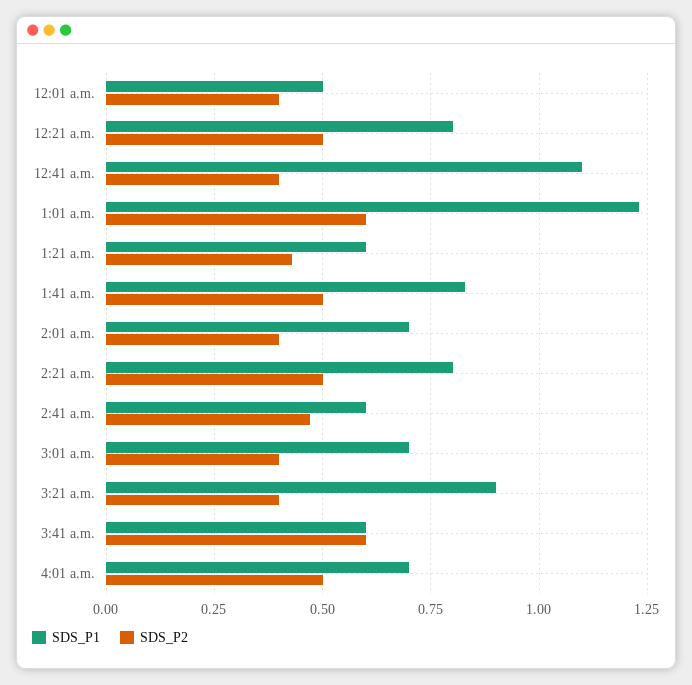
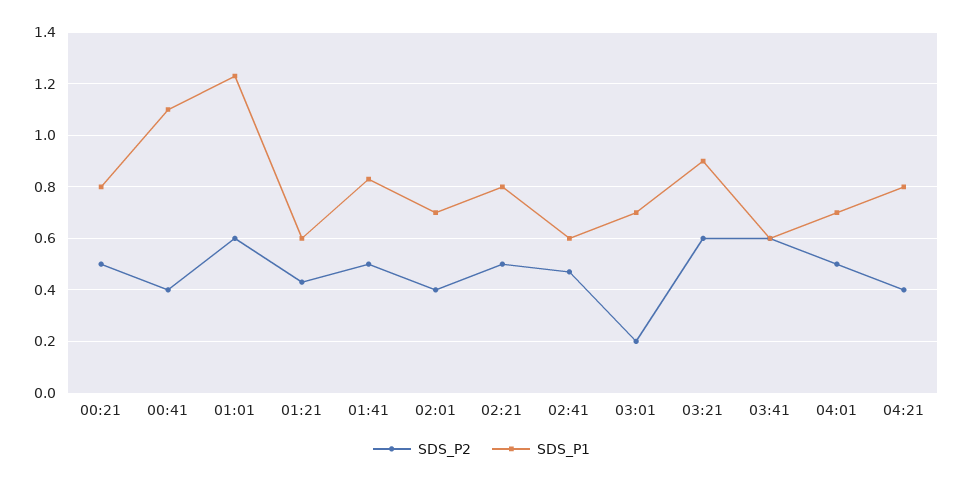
SDS_P1, 12:01 a.m.: 0.5 -> none
SDS_P2, 12:01 a.m.: 0.4 -> none
SDS_P2, 3:01 a.m.: 0.4 -> 0.2
SDS_P2, 3:21 a.m.: 0.4 -> 0.6
SDS_P2, 04:21: none -> 0.4
SDS_P1, 04:21: none -> 0.8

